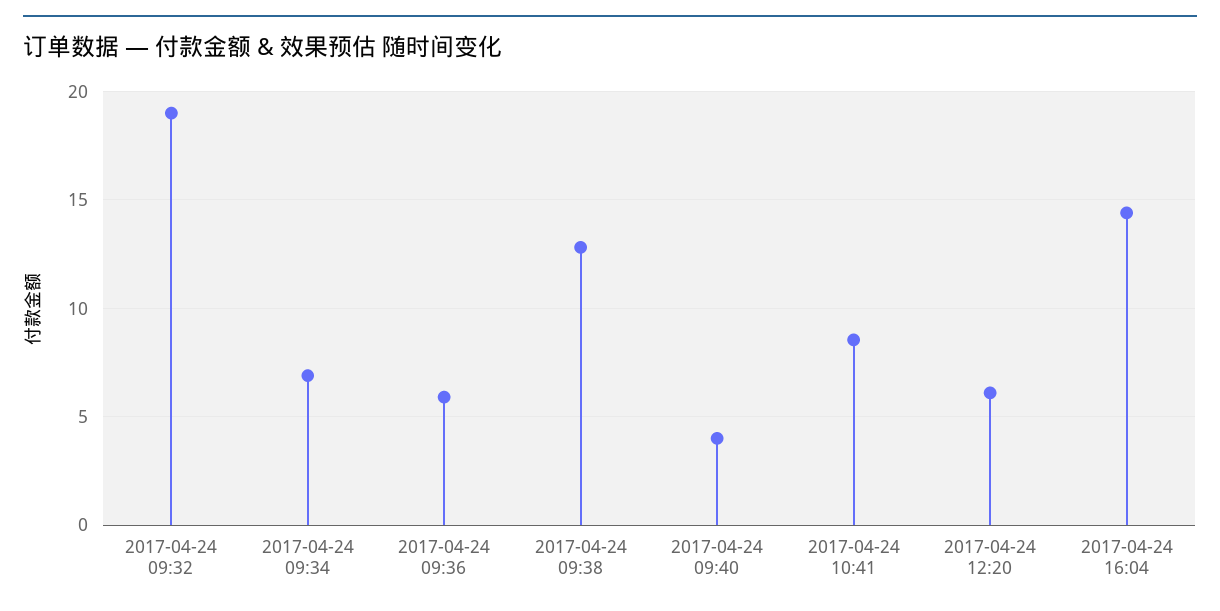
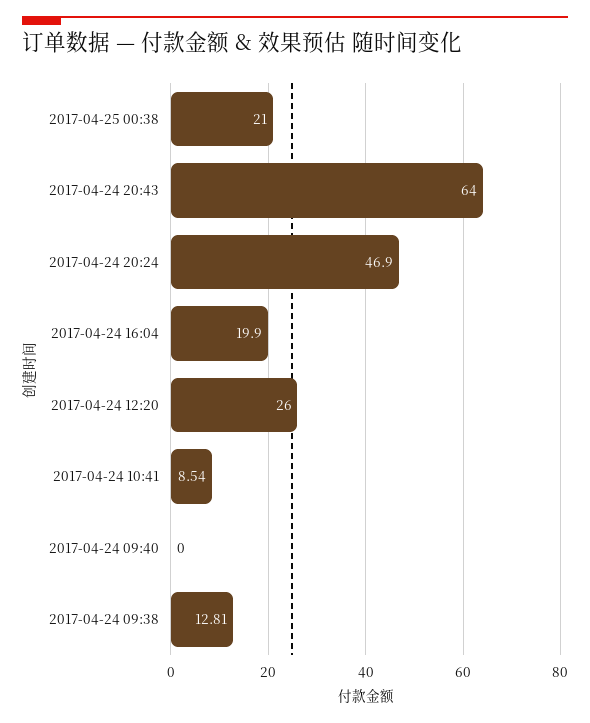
2017-04-24 09:32: 19 -> none
2017-04-24 09:34: 7 -> none
2017-04-24 09:36: 6 -> none
2017-04-24 09:40: 4 -> 0
2017-04-24 12:20: 6 -> 26
2017-04-24 16:04: 14.5 -> 19.9
2017-04-25 00:38: none -> 21
2017-04-24 20:43: none -> 64
2017-04-24 20:24: none -> 46.9

